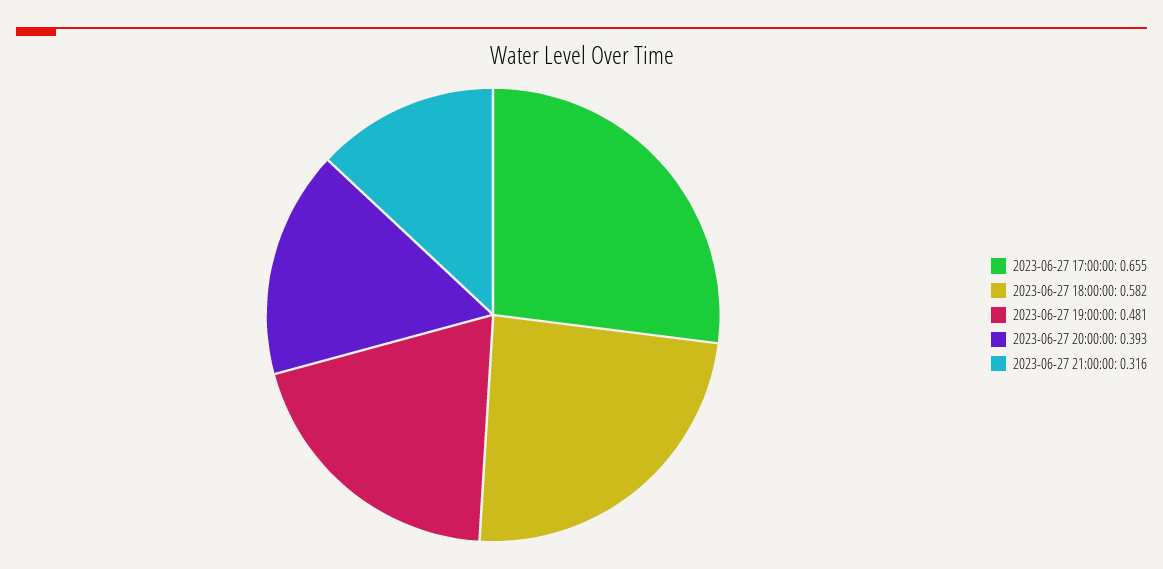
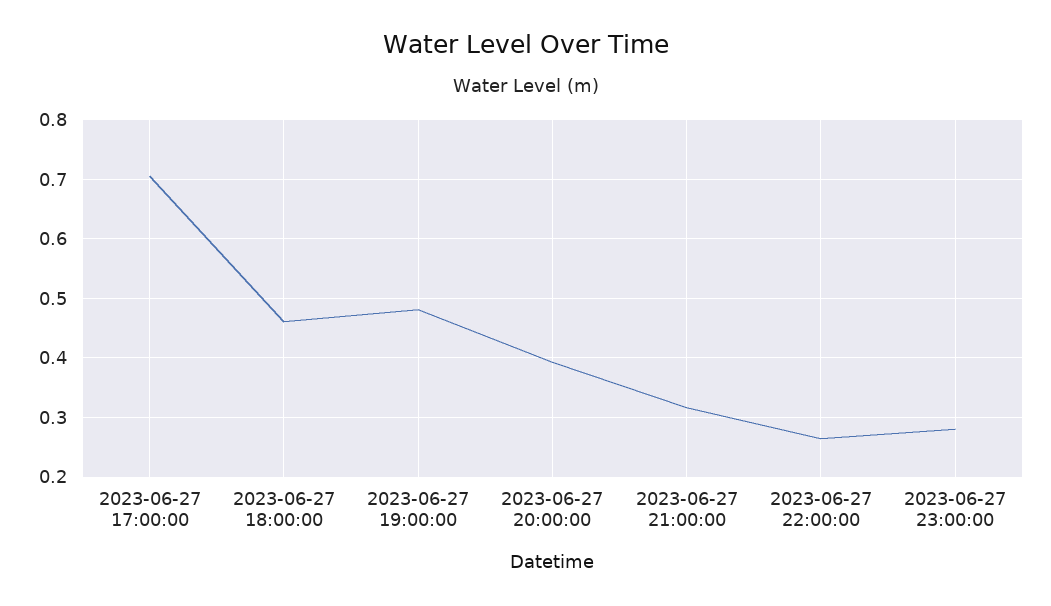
2023-06-27 17:00:00: 0.655 -> 0.7
2023-06-27 18:00:00: 0.582 -> 0.46
2023-06-27 22:00:00: none -> 0.26
2023-06-27 23:00:00: none -> 0.28

